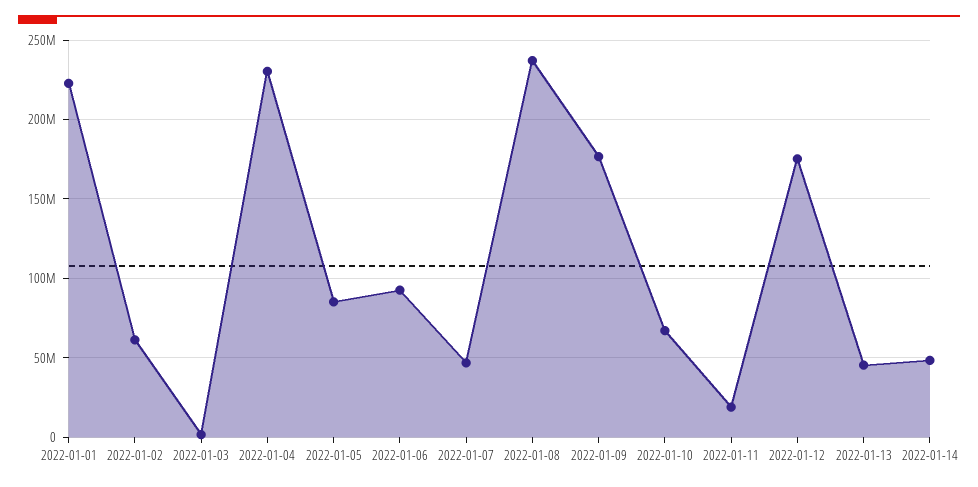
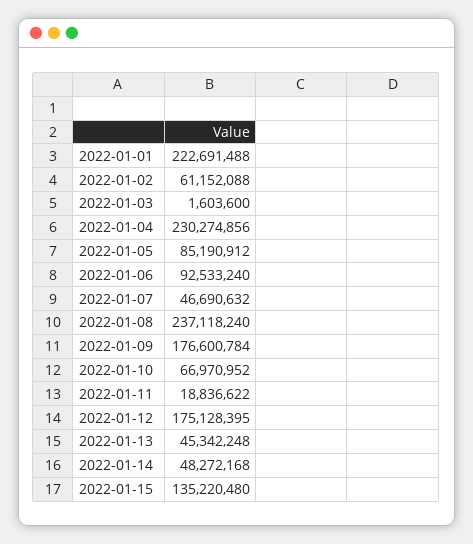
2022-01-15: none -> 135220480

